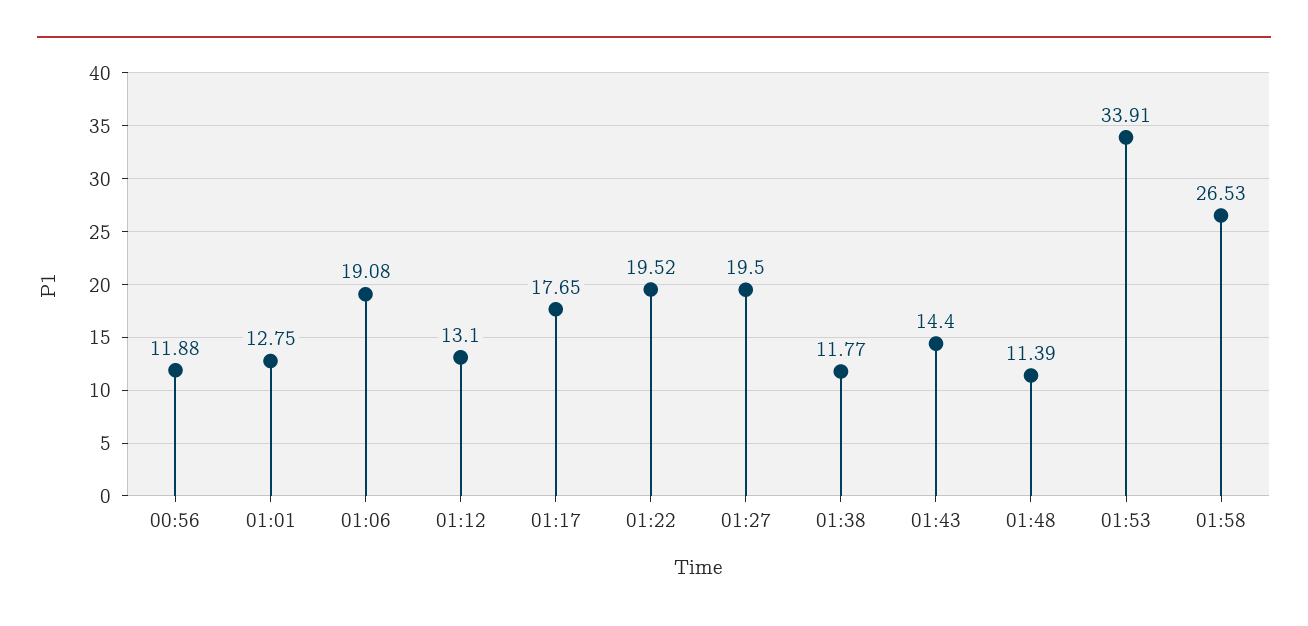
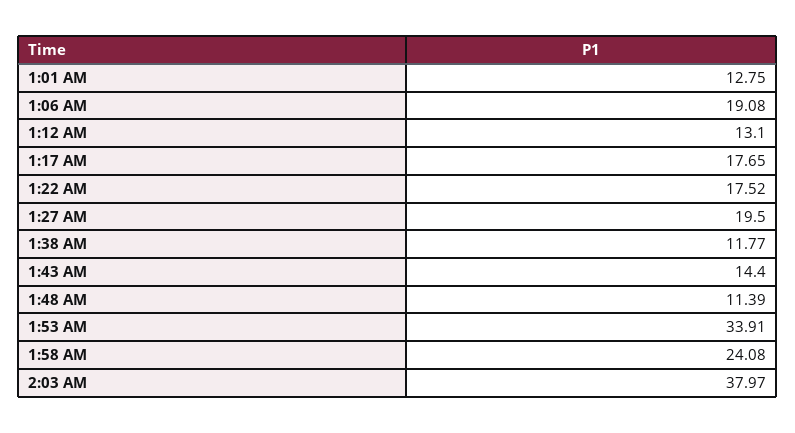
00:56: 11.88 -> none
01:22: 19.52 -> 17.52
01:58: 26.53 -> 24.08
2:03 AM: none -> 37.97

